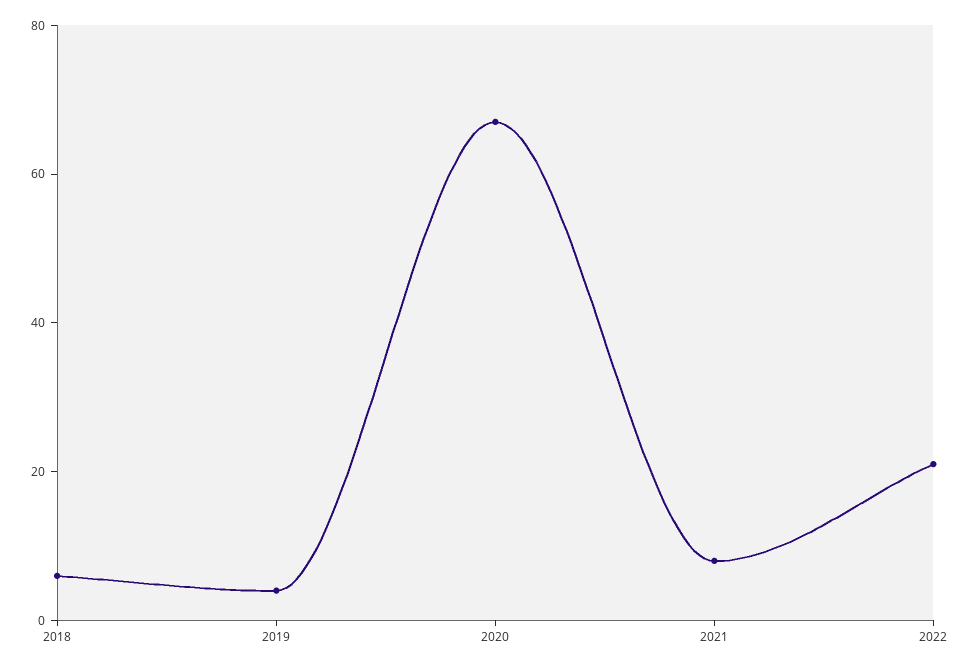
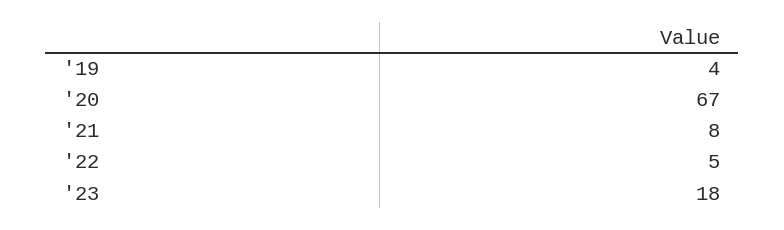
2018: 5 -> none
2022: 20 -> 5
'23: none -> 18

